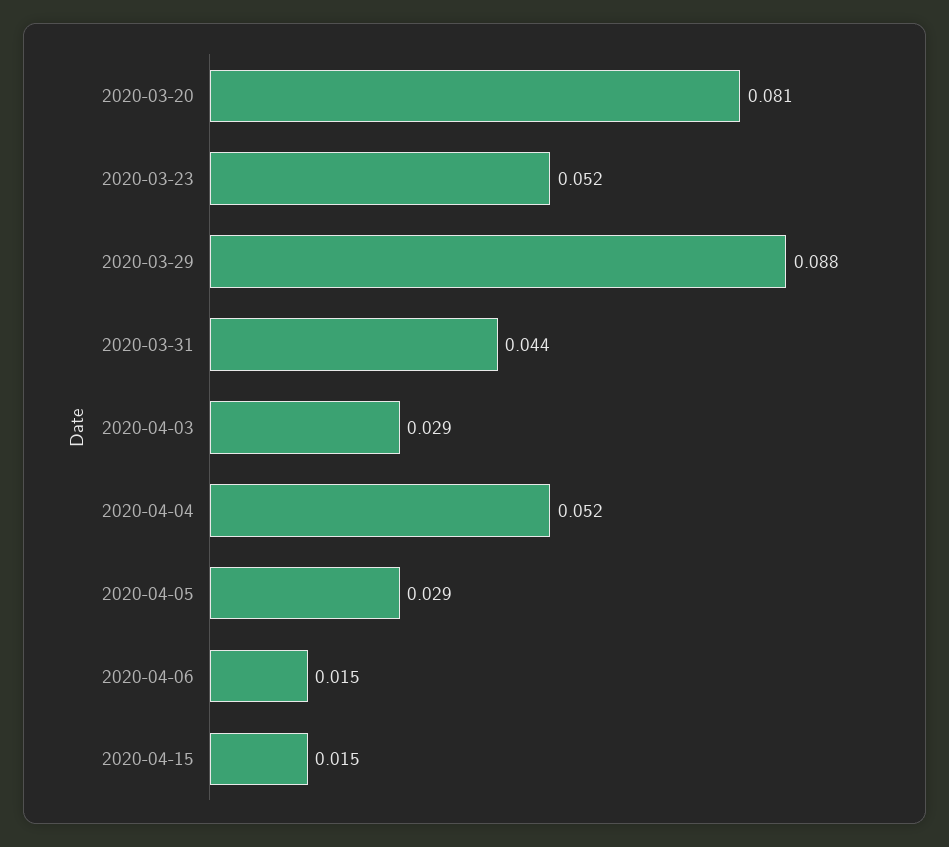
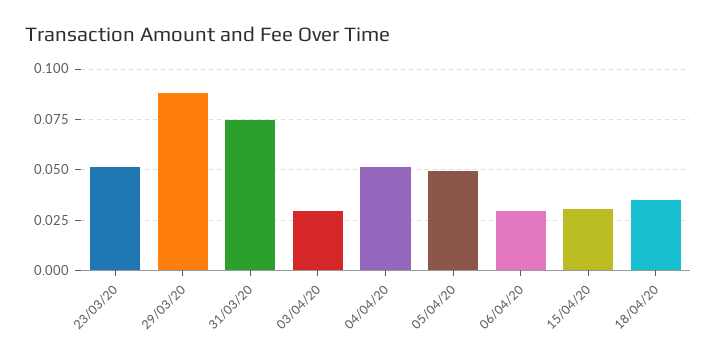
2020-03-20: 0.081 -> none
2020-03-31: 0.044 -> 0.075
2020-04-05: 0.029 -> 0.05
2020-04-06: 0.015 -> 0.03
2020-04-15: 0.015 -> 0.03
18/04/20: none -> 0.035

